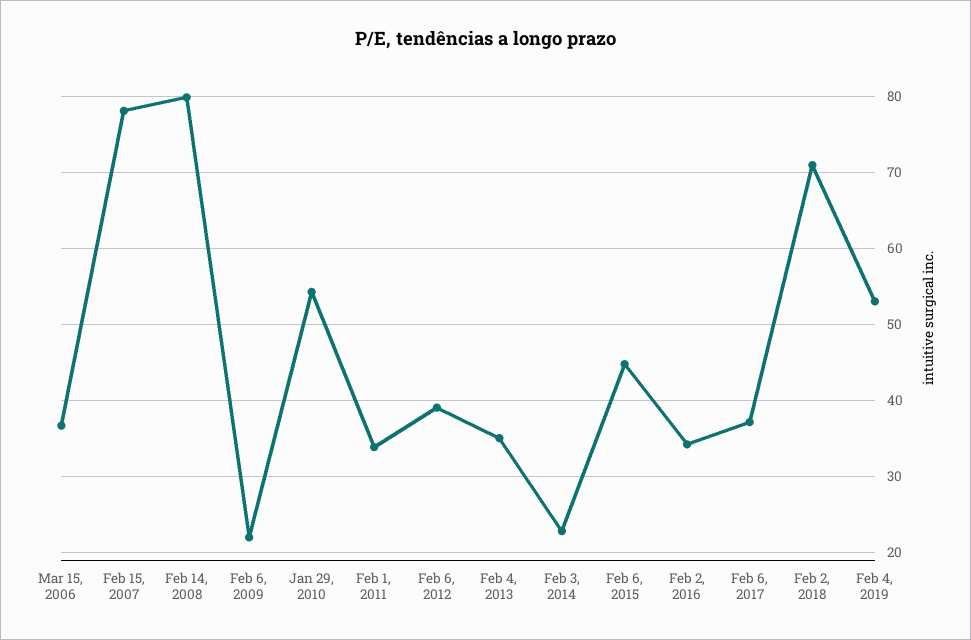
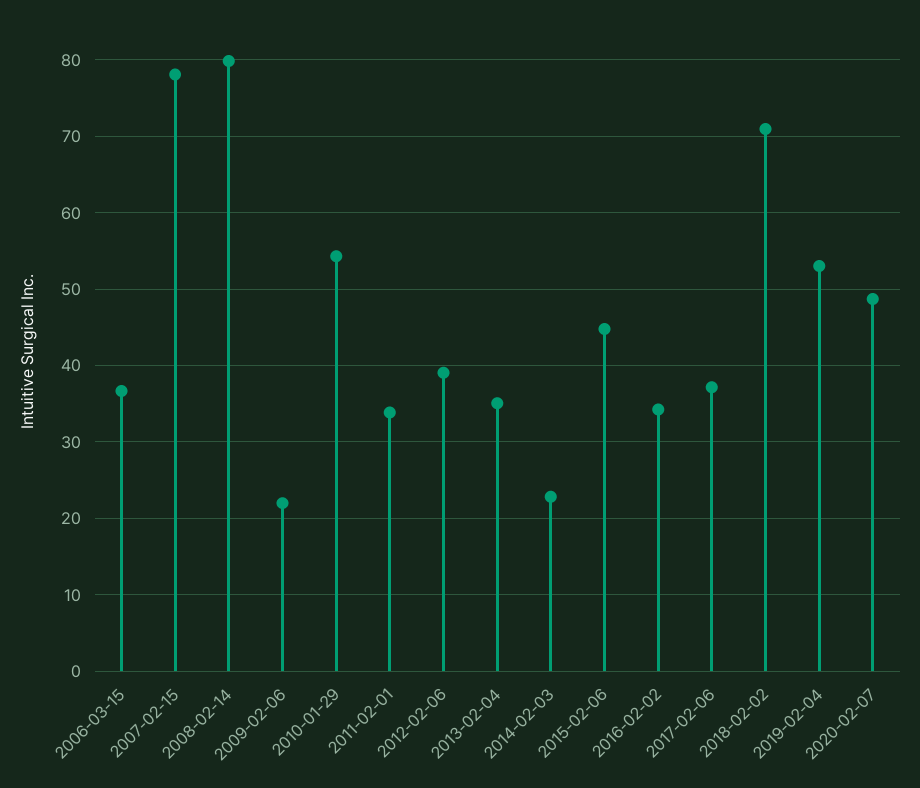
2020-02-07: none -> 49

